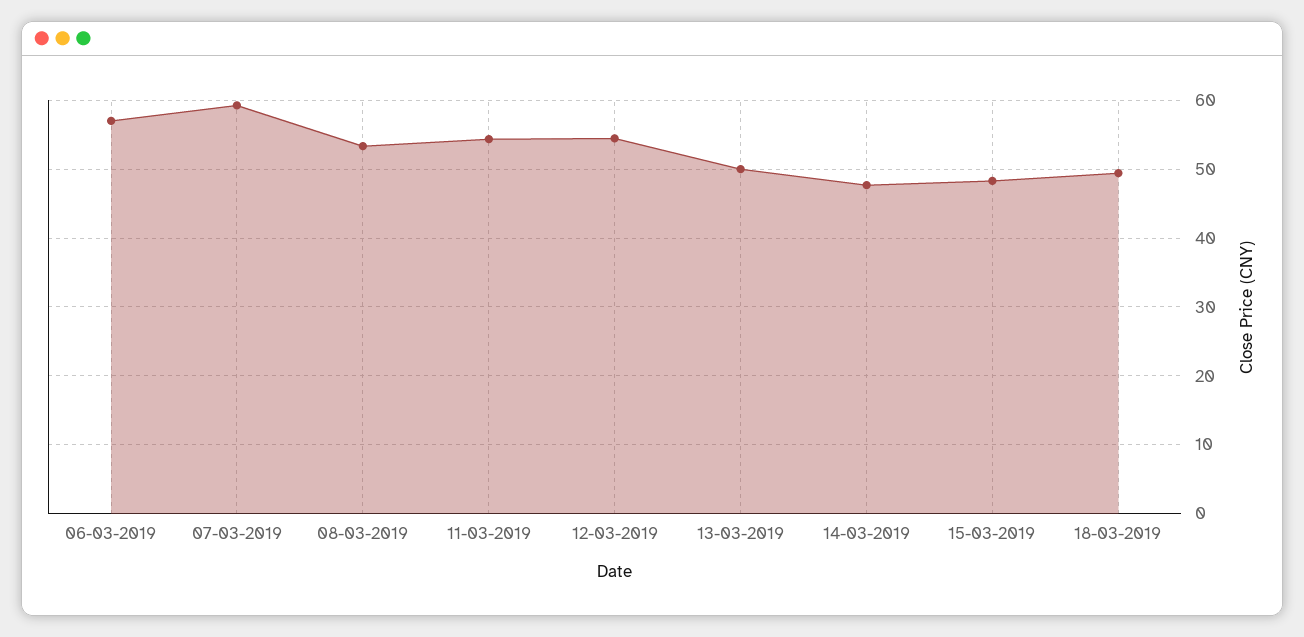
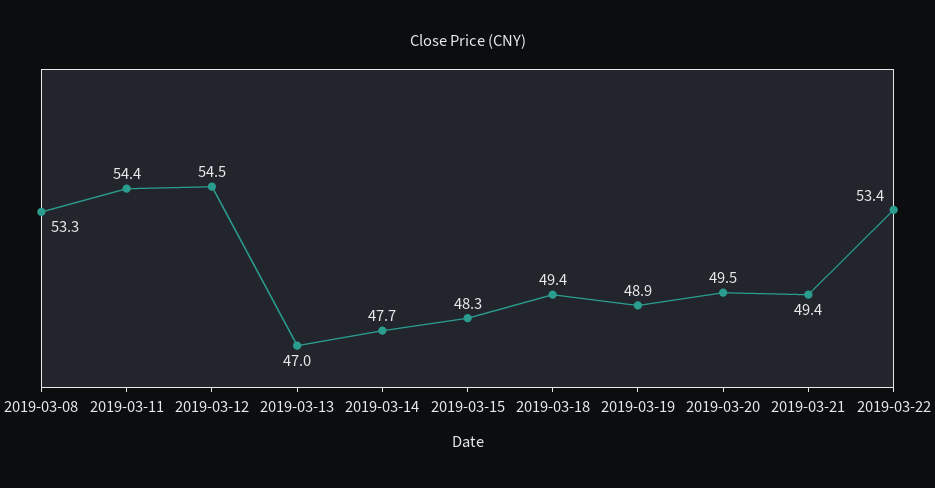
06-03-2019: 57 -> none
07-03-2019: 59 -> none
13-03-2019: 50 -> 47
2019-03-19: none -> 48.9
2019-03-20: none -> 49.5
2019-03-21: none -> 49.4
2019-03-22: none -> 53.4

